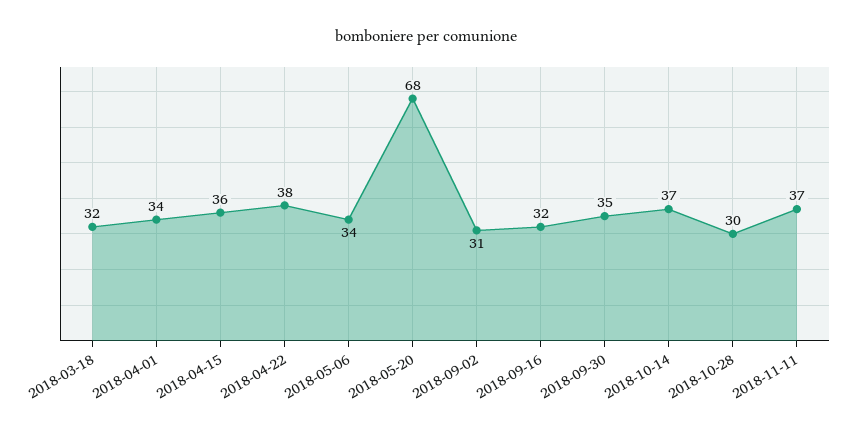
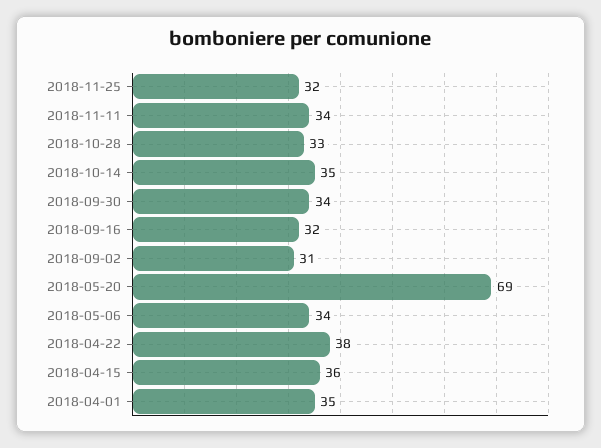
2018-03-18: 32 -> none
2018-04-01: 34 -> 35
2018-05-20: 68 -> 69
2018-09-30: 35 -> 34
2018-10-14: 37 -> 35
2018-10-28: 30 -> 33
2018-11-11: 37 -> 34
2018-11-25: none -> 32

